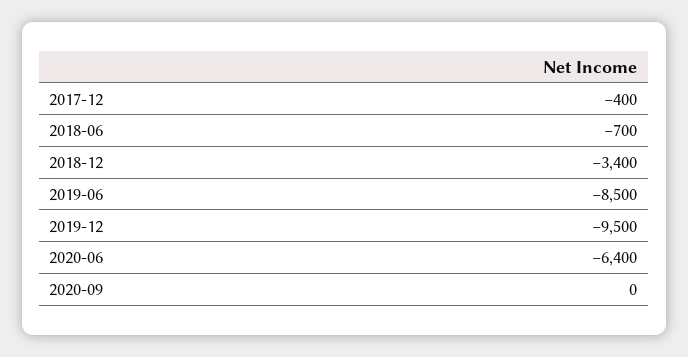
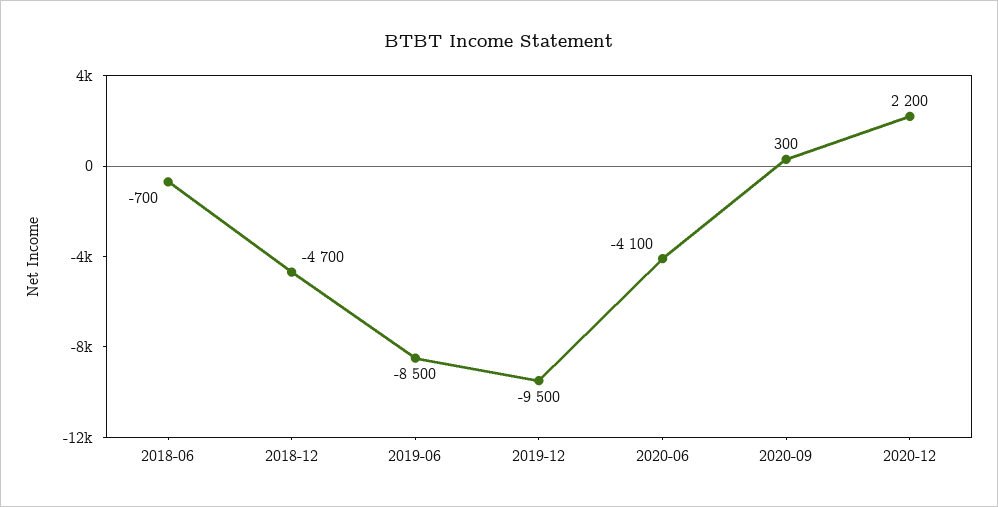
2017-12: -400 -> none
2018-12: -3400 -> -4700
2020-06: -6400 -> -4100
2020-09: 0 -> 300
2020-12: none -> 2200

